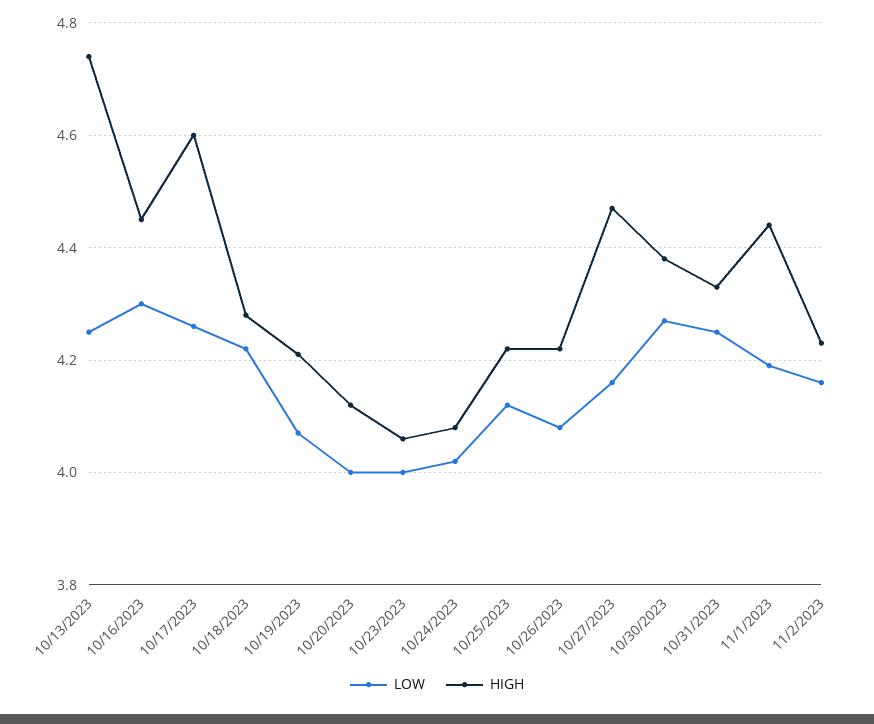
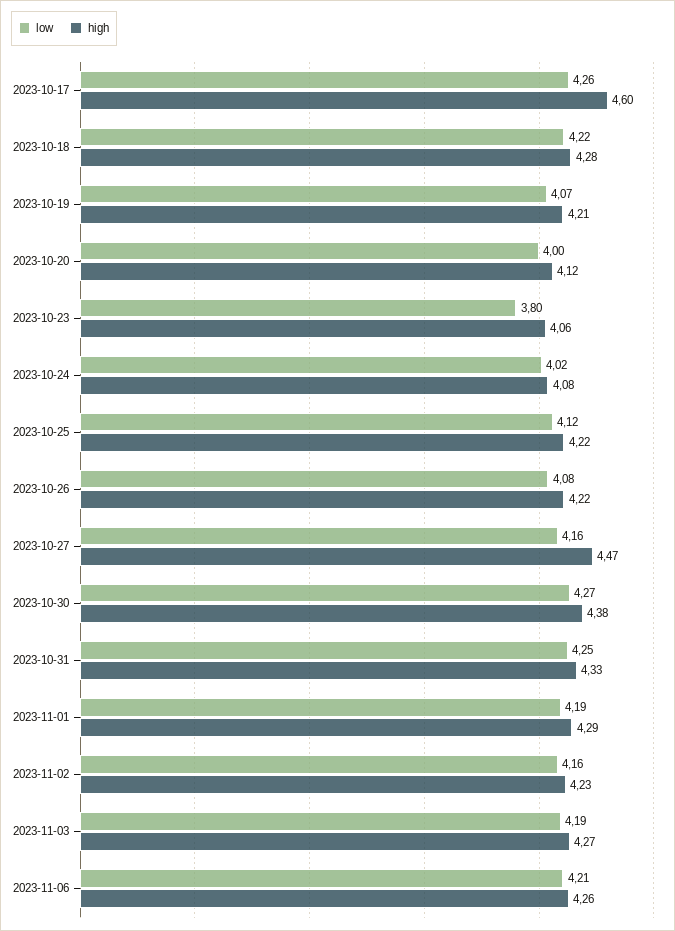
LOW, 10/13/2023: 4.25 -> none
HIGH, 10/13/2023: 4.75 -> none
LOW, 10/16/2023: 4.3 -> none
HIGH, 10/16/2023: 4.45 -> none
LOW, 10/23/2023: 4 -> 3.8
HIGH, 11/1/2023: 4.45 -> 4.29
LOW, 2023-11-03: none -> 4.19
HIGH, 2023-11-03: none -> 4.27
LOW, 2023-11-06: none -> 4.21
HIGH, 2023-11-06: none -> 4.26

